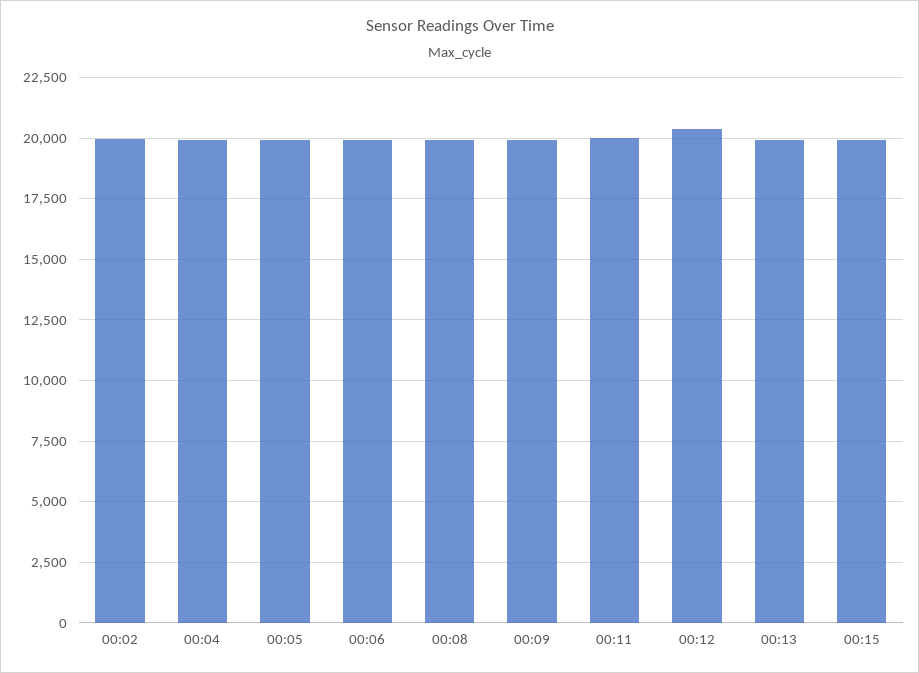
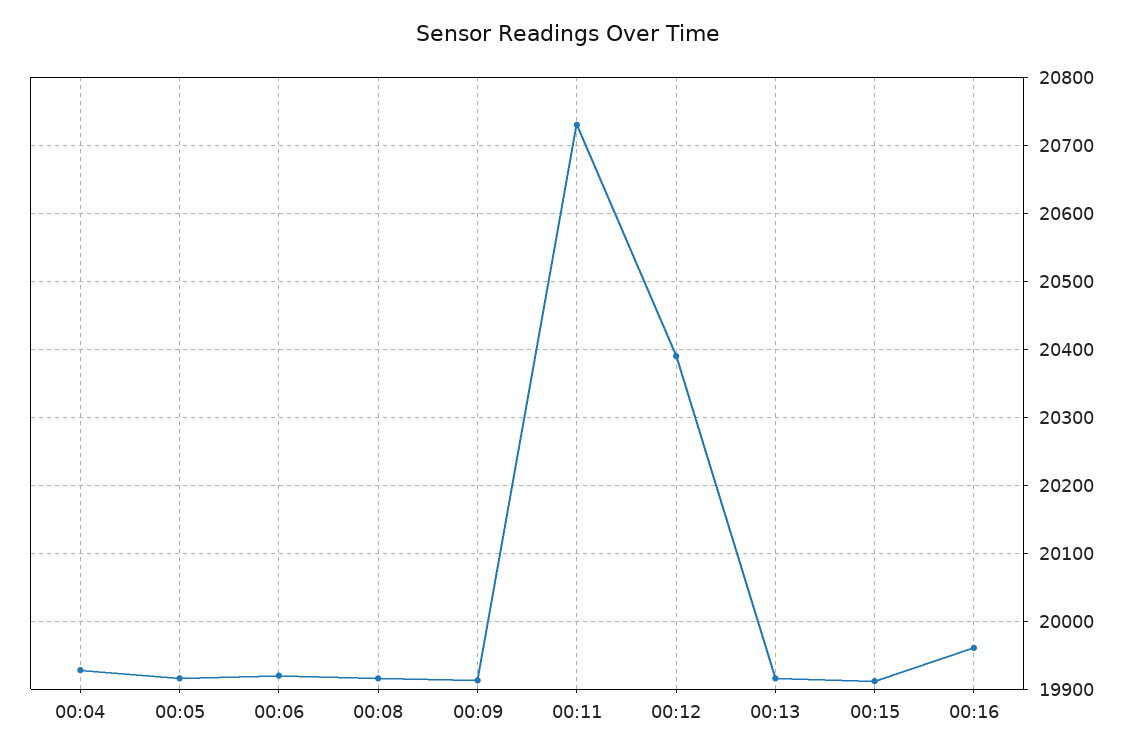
00:02: 20000 -> none
00:11: 20000 -> 20730
00:16: none -> 19960

